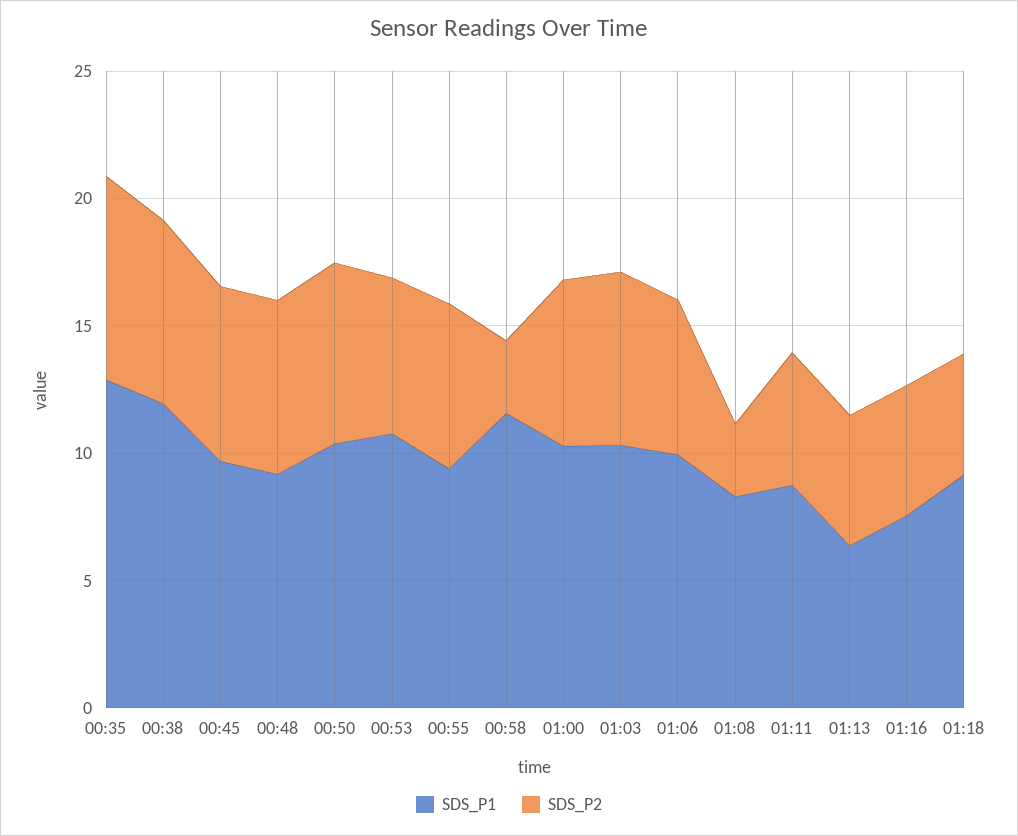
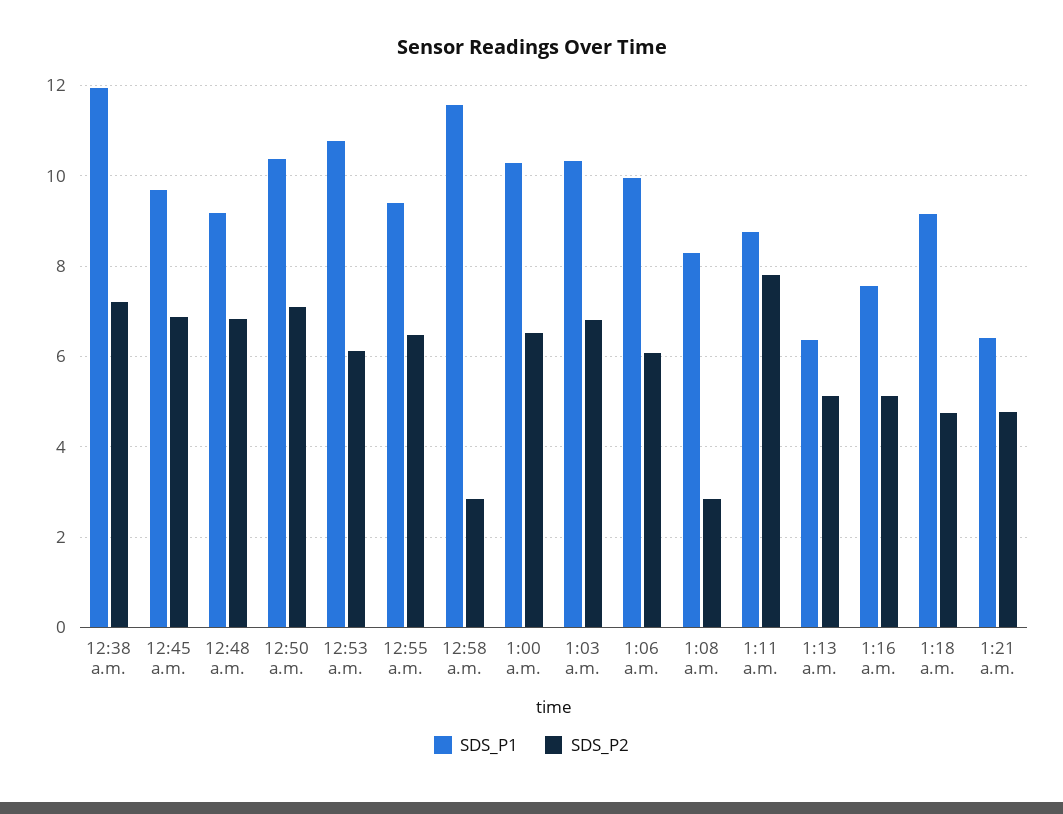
SDS_P1, 00:35: 13 -> none
SDS_P2, 00:35: 8 -> none
SDS_P2, 01:11: 5 -> 7.8
SDS_P1, 1:21 a.m.: none -> 6.4
SDS_P2, 1:21 a.m.: none -> 4.8

